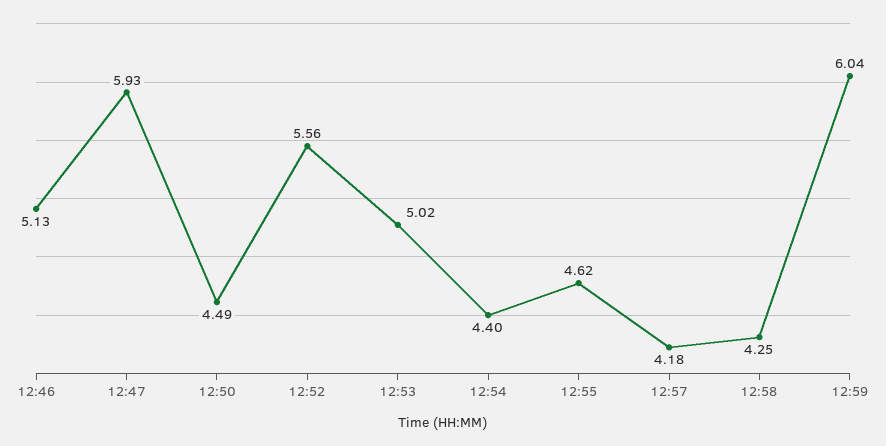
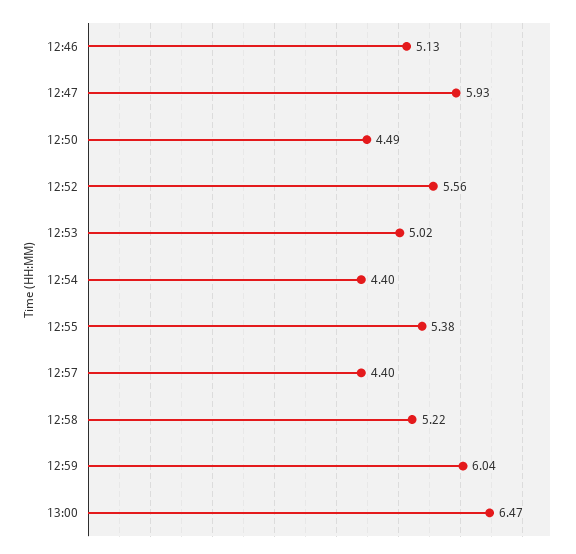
12:55: 4.62 -> 5.38
12:57: 4.18 -> 4.4
12:58: 4.25 -> 5.22
13:00: none -> 6.47

